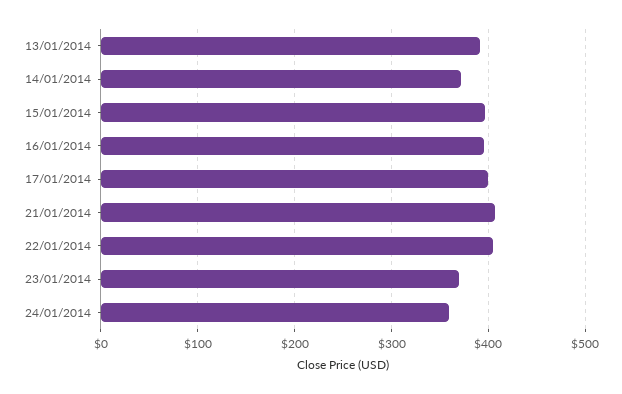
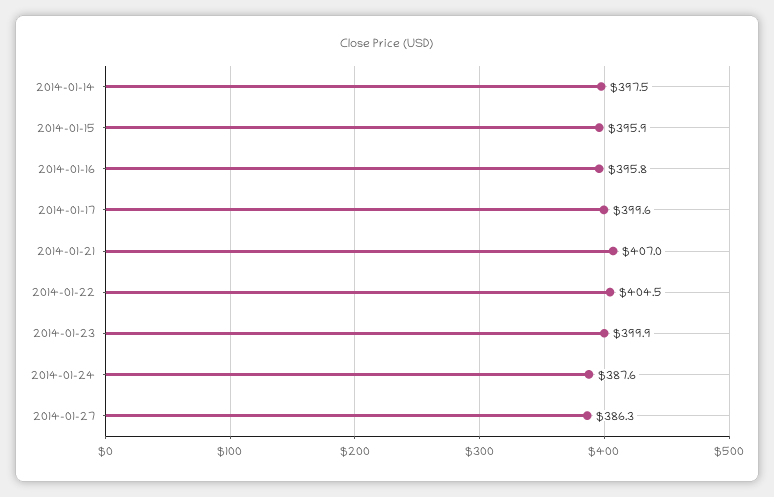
13/01/2014: 390 -> none
14/01/2014: 370 -> 397.5
23/01/2014: 370 -> 399.9
24/01/2014: 360 -> 387.6
2014-01-27: none -> 386.3

